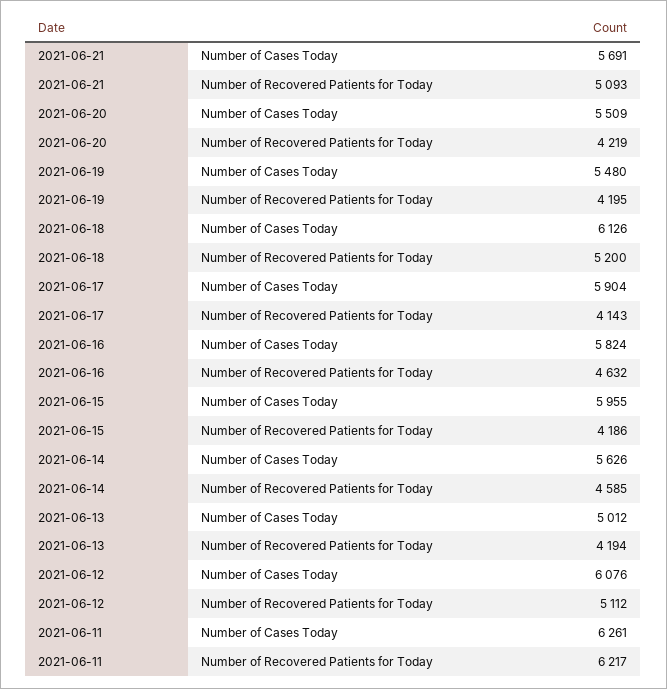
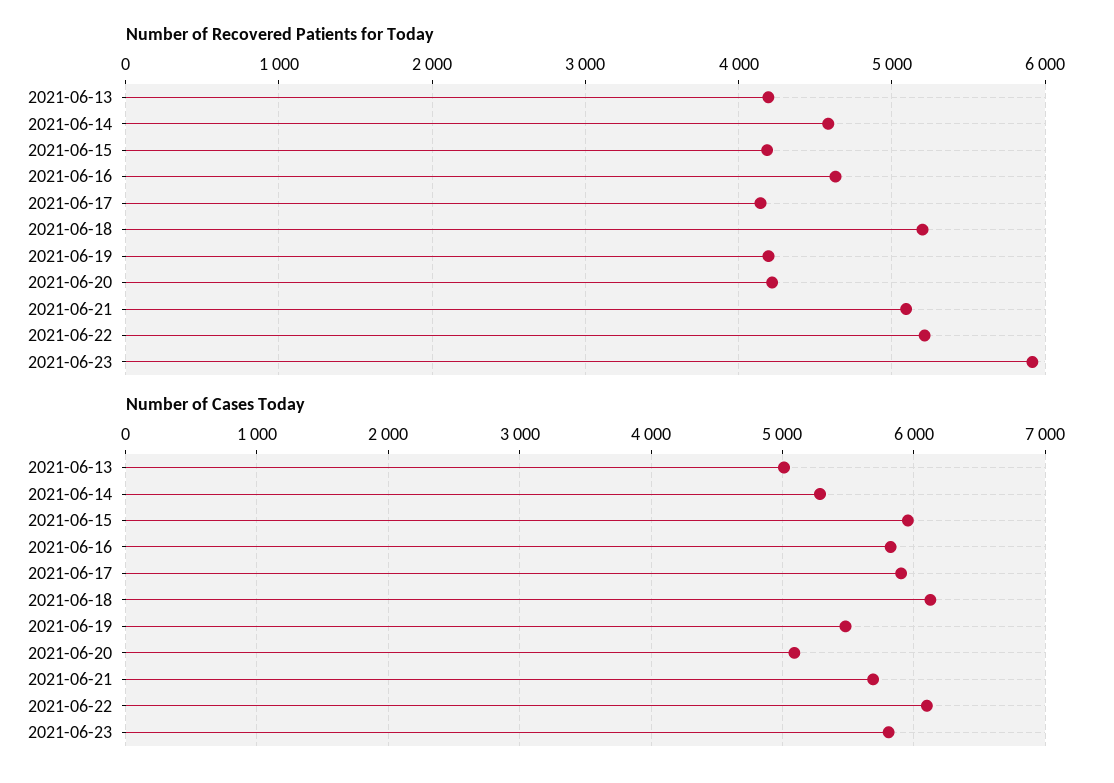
Number of Cases Today, 2021-06-20: 5509 -> 5100
Number of Cases Today, 2021-06-14: 5626 -> 5300
Number of Cases Today, 2021-06-12: 6076 -> none
Number of Recovered Patients for Today, 2021-06-12: 5112 -> none
Number of Cases Today, 2021-06-11: 6261 -> none
Number of Recovered Patients for Today, 2021-06-11: 6217 -> none
Number of Recovered Patients for Today, 2021-06-22: none -> 5200
Number of Recovered Patients for Today, 2021-06-23: none -> 5900
Number of Cases Today, 2021-06-22: none -> 6100
Number of Cases Today, 2021-06-23: none -> 5800

